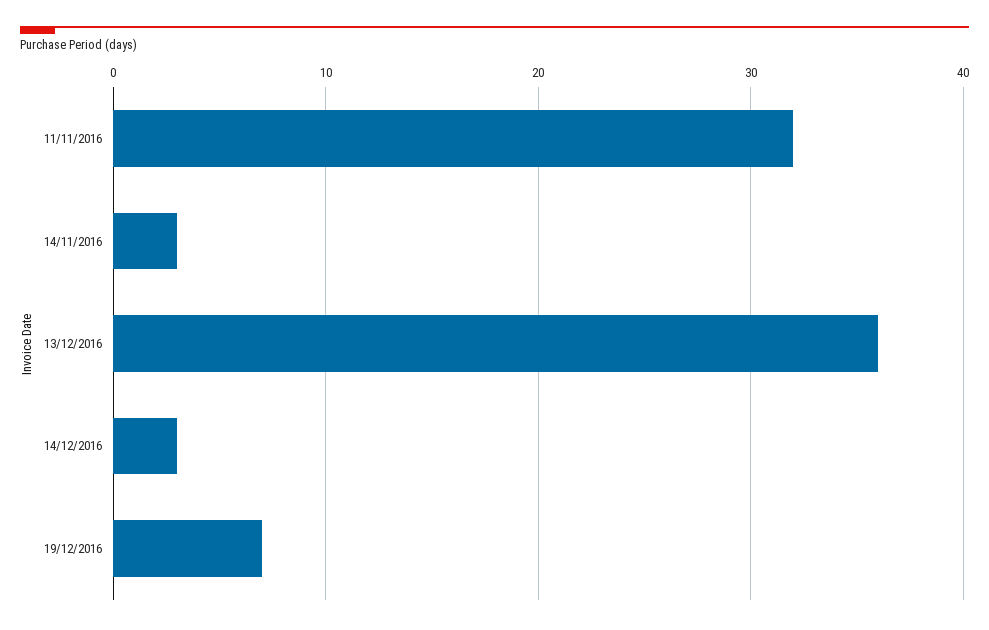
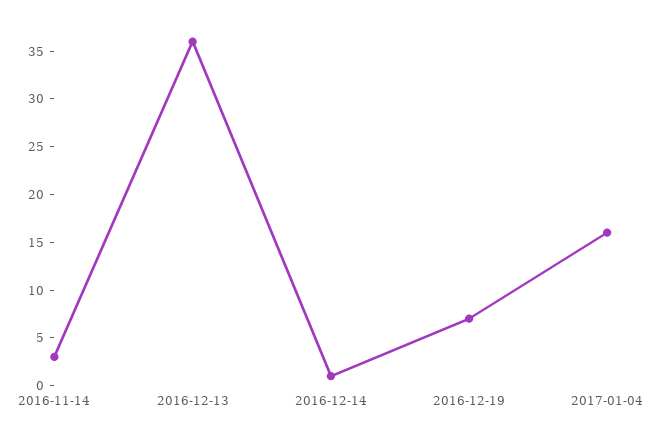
11/11/2016: 32 -> none
14/12/2016: 3 -> 1
2017-01-04: none -> 16

